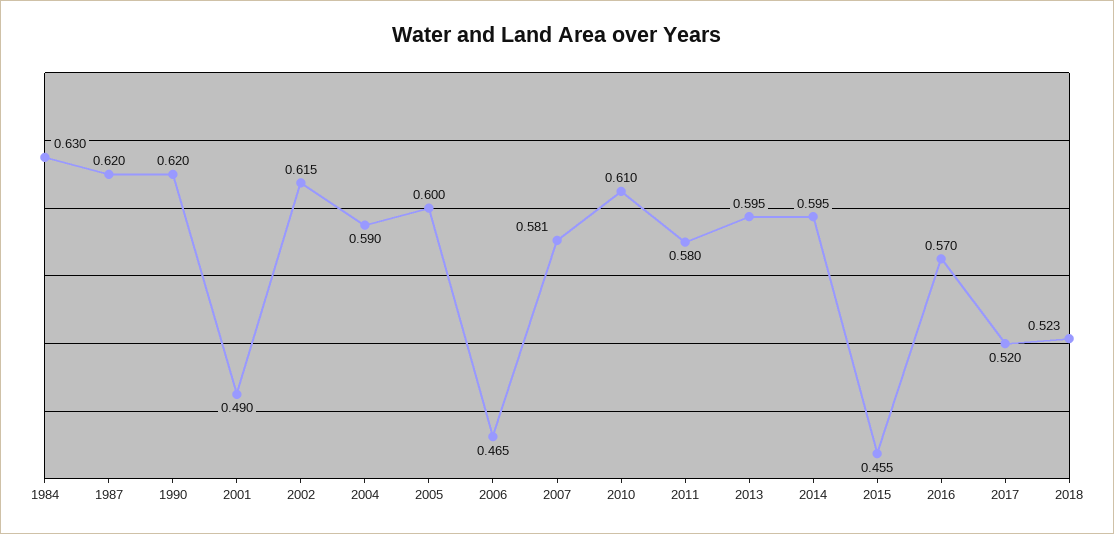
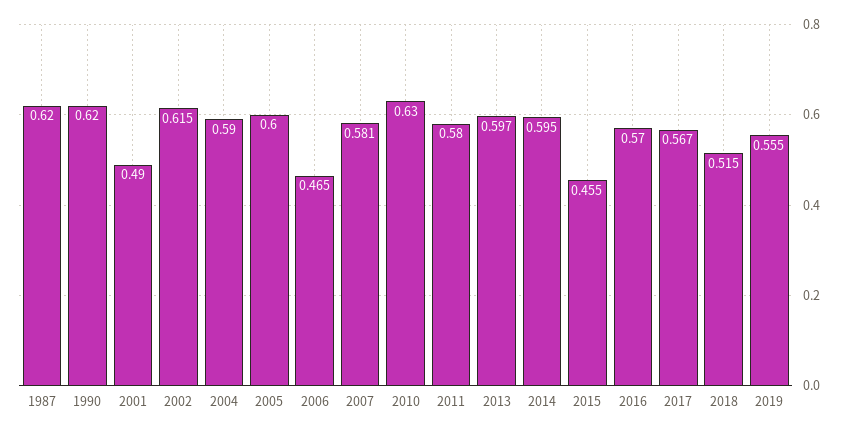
1984: 0.63 -> none
2010: 0.61 -> 0.63
2013: 0.595 -> 0.597
2017: 0.52 -> 0.567
2018: 0.523 -> 0.515
2019: none -> 0.555

